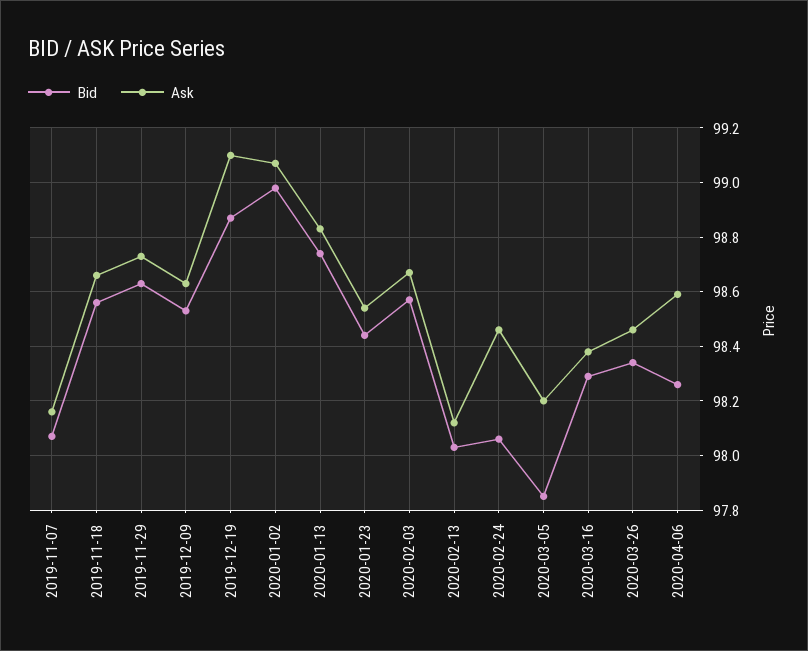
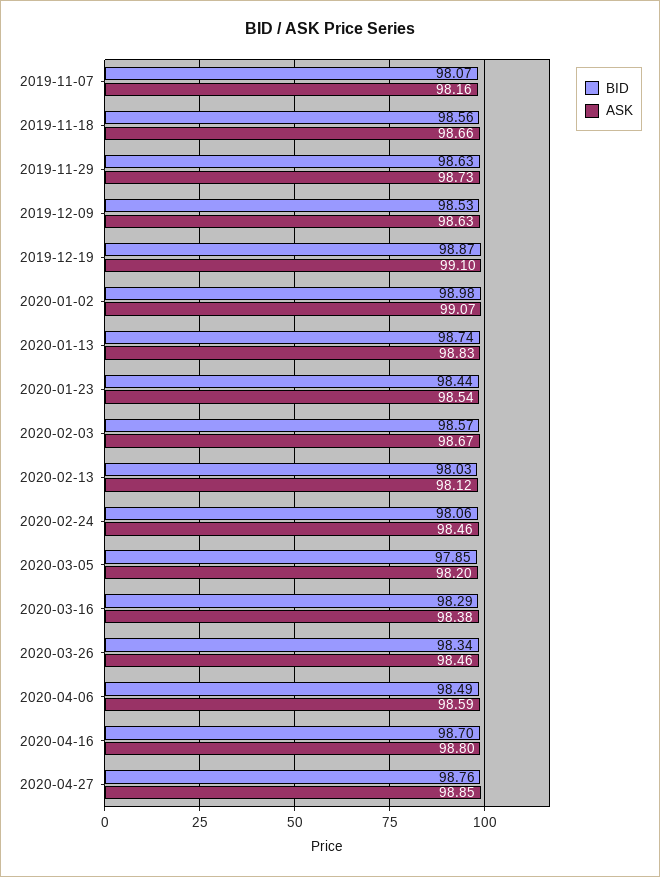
Bid, 2020-04-06: 98.25 -> 98.49
Bid, 2020-04-16: none -> 98.7
Ask, 2020-04-16: none -> 98.8
Bid, 2020-04-27: none -> 98.76
Ask, 2020-04-27: none -> 98.85

